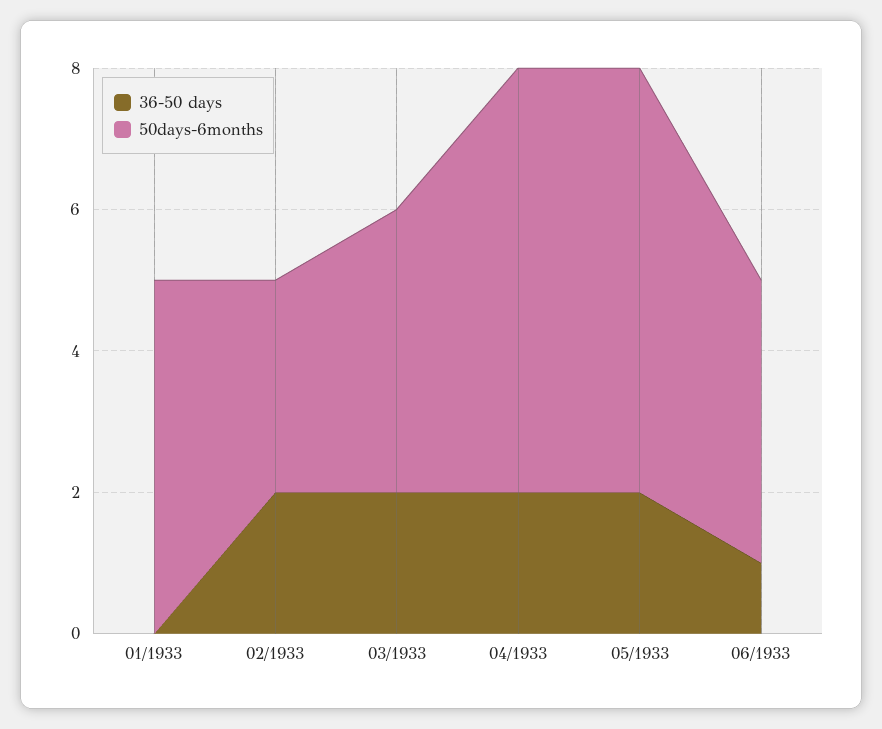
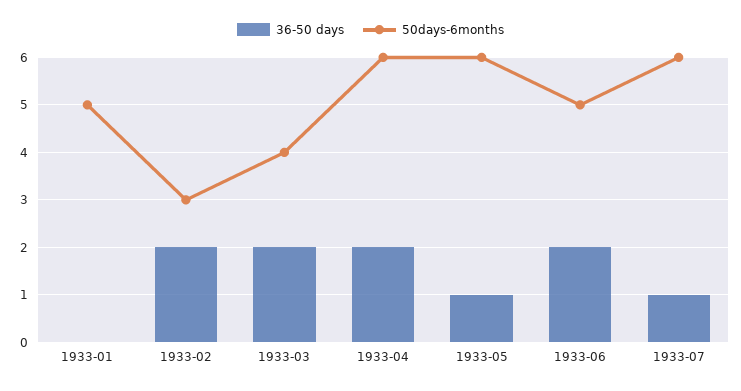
36-50 days, 05/1933: 2 -> 1
36-50 days, 06/1933: 1 -> 2
50days-6months, 06/1933: 4 -> 5
36-50 days, 1933-07: none -> 1
50days-6months, 1933-07: none -> 6

